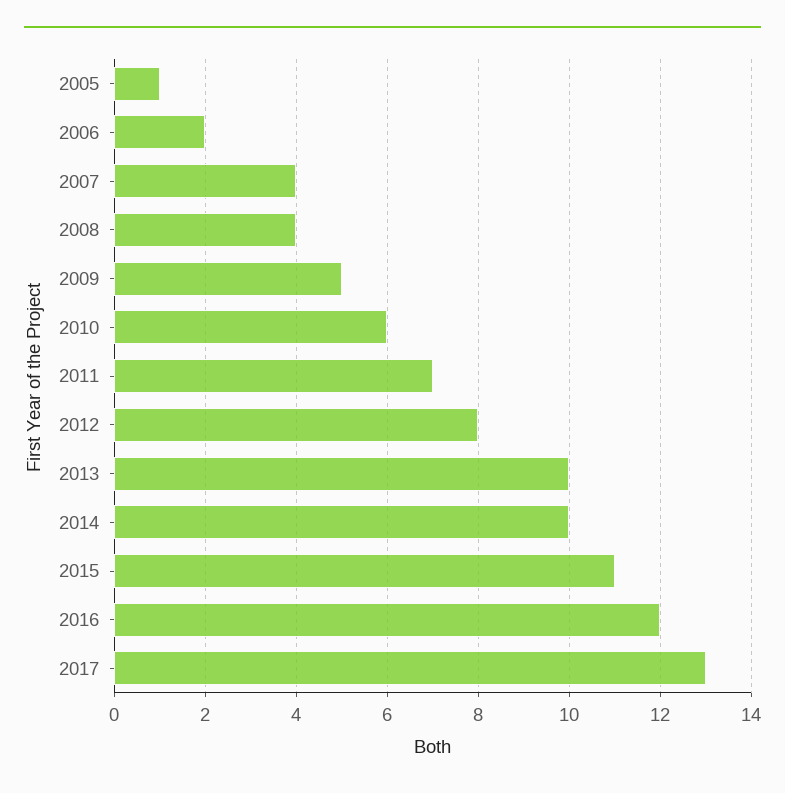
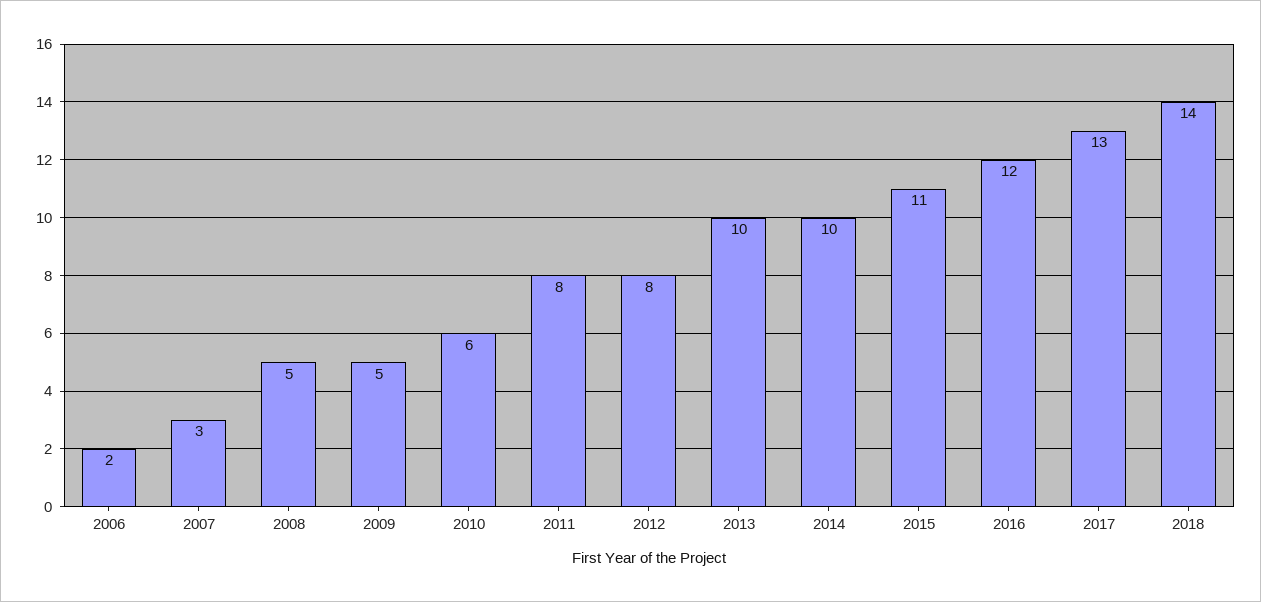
2005: 1 -> none
2007: 4 -> 3
2008: 4 -> 5
2011: 7 -> 8
2018: none -> 14

